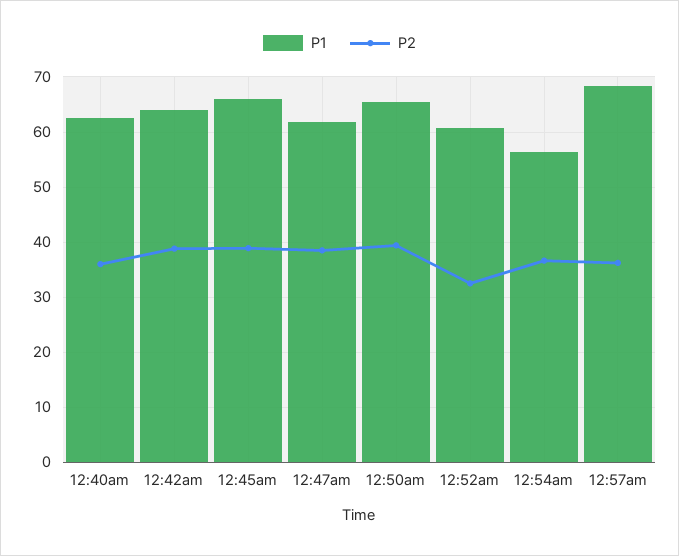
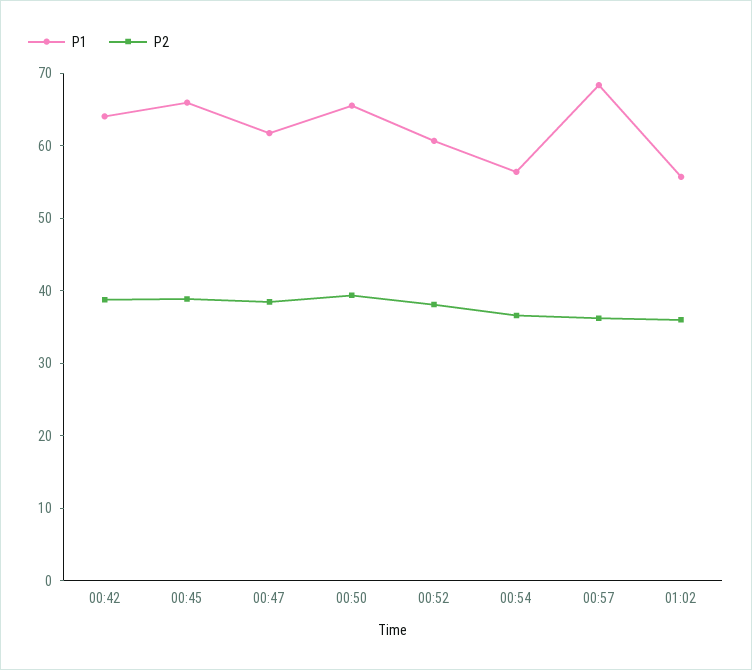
P1, 12:40am: 62 -> none
P2, 12:40am: 36 -> none
P2, 12:52am: 32 -> 38
P1, 01:02: none -> 56
P2, 01:02: none -> 36

